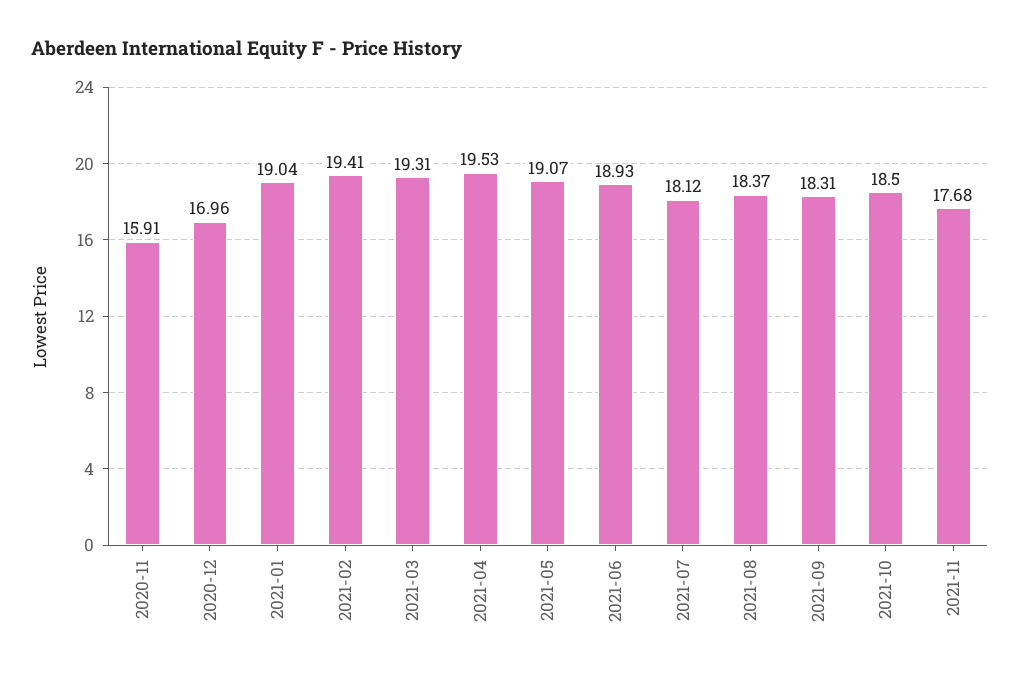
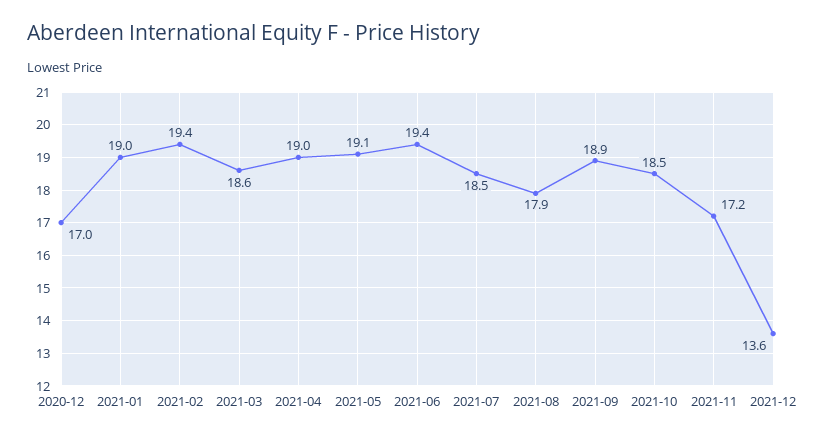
2020-11: 15.91 -> none
2021-03: 19.31 -> 18.6
2021-04: 19.53 -> 19
2021-06: 18.93 -> 19.4
2021-07: 18.12 -> 18.5
2021-08: 18.37 -> 17.9
2021-09: 18.31 -> 18.9
2021-11: 17.68 -> 17.2
2021-12: none -> 13.6

